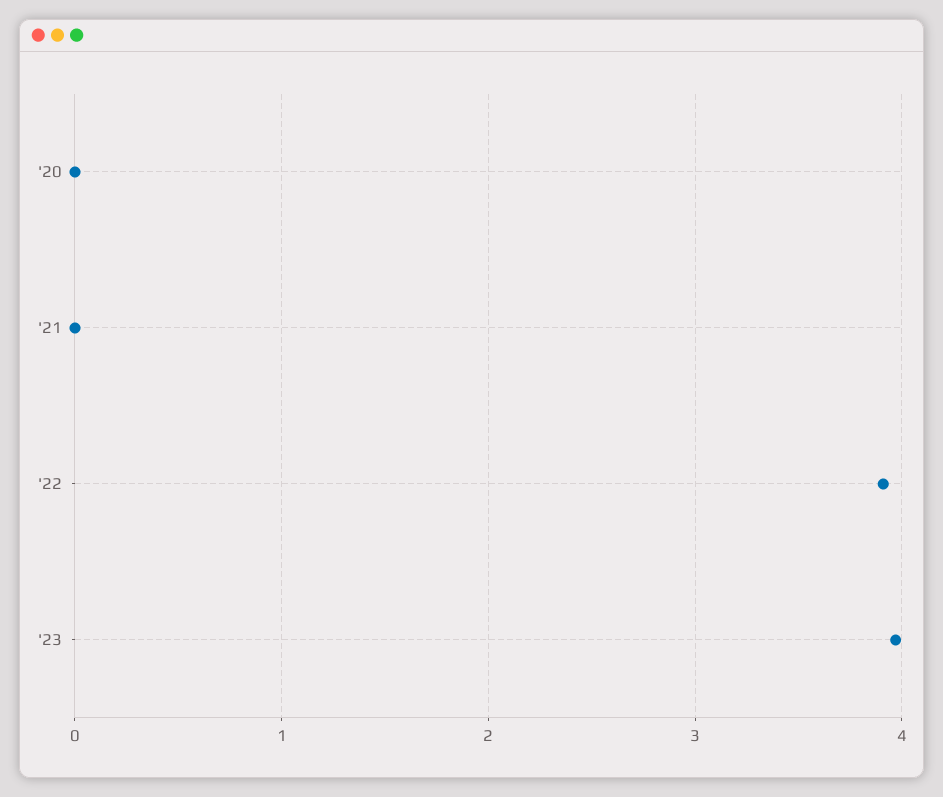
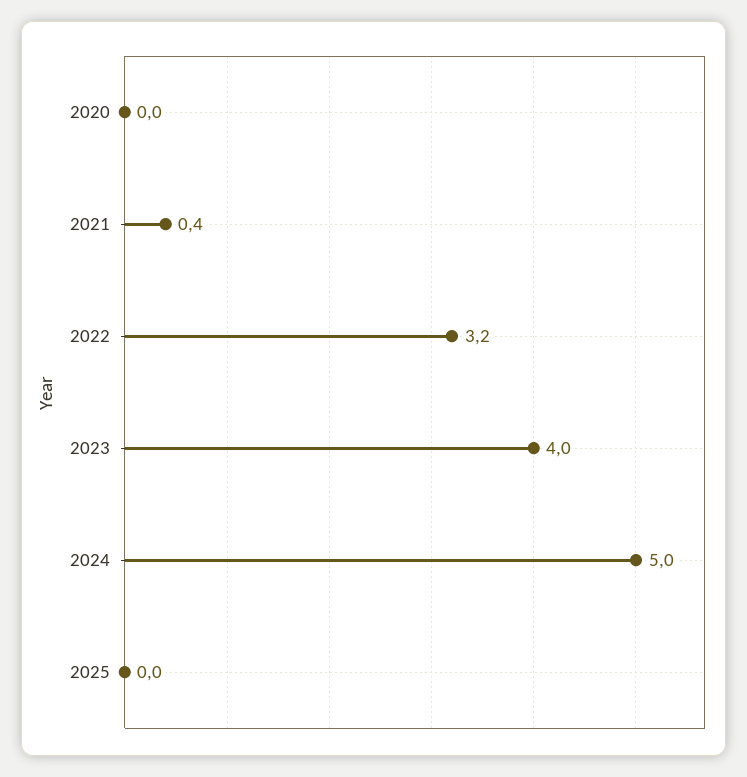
'21: 0 -> 0.4
'22: 3.9 -> 3.2
2024: none -> 5
2025: none -> 0

